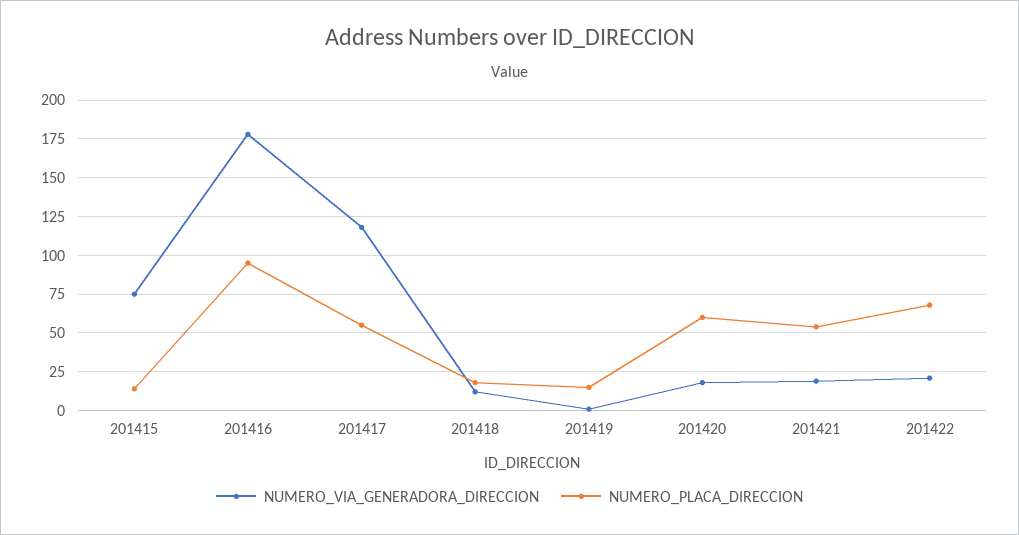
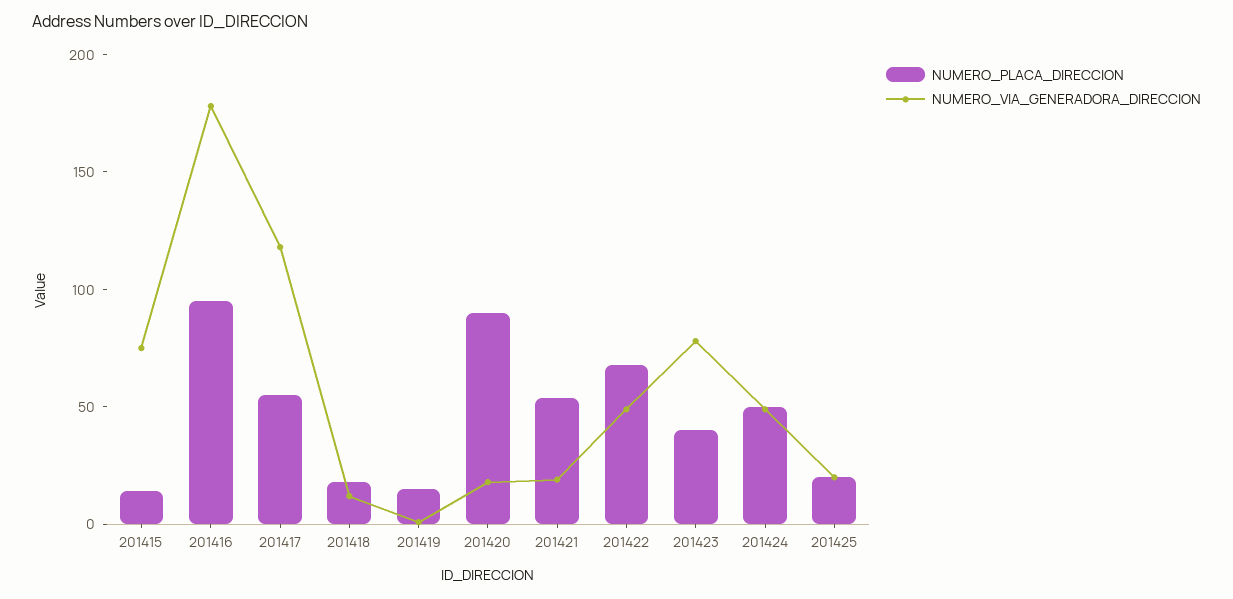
NUMERO_PLACA_DIRECCION, 201420: 60 -> 90
NUMERO_VIA_GENERADORA_DIRECCION, 201422: 20 -> 50
NUMERO_PLACA_DIRECCION, 201423: none -> 40
NUMERO_VIA_GENERADORA_DIRECCION, 201423: none -> 80
NUMERO_PLACA_DIRECCION, 201424: none -> 50
NUMERO_VIA_GENERADORA_DIRECCION, 201424: none -> 50
NUMERO_PLACA_DIRECCION, 201425: none -> 20
NUMERO_VIA_GENERADORA_DIRECCION, 201425: none -> 20

